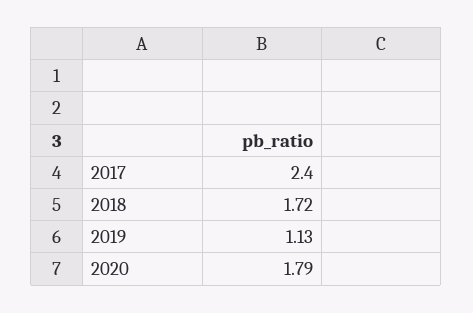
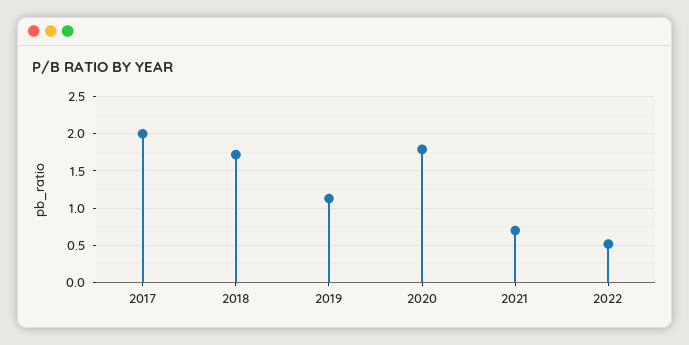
2017: 2.4 -> 2
2021: none -> 0.7
2022: none -> 0.5

